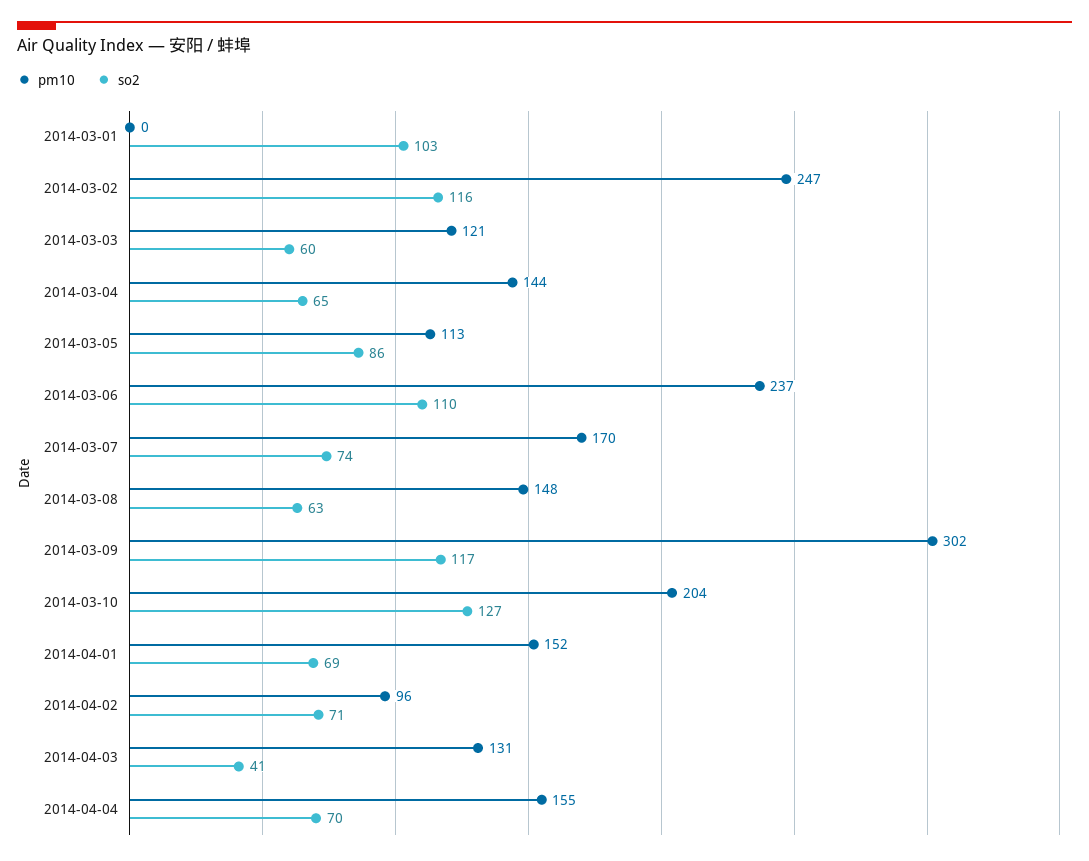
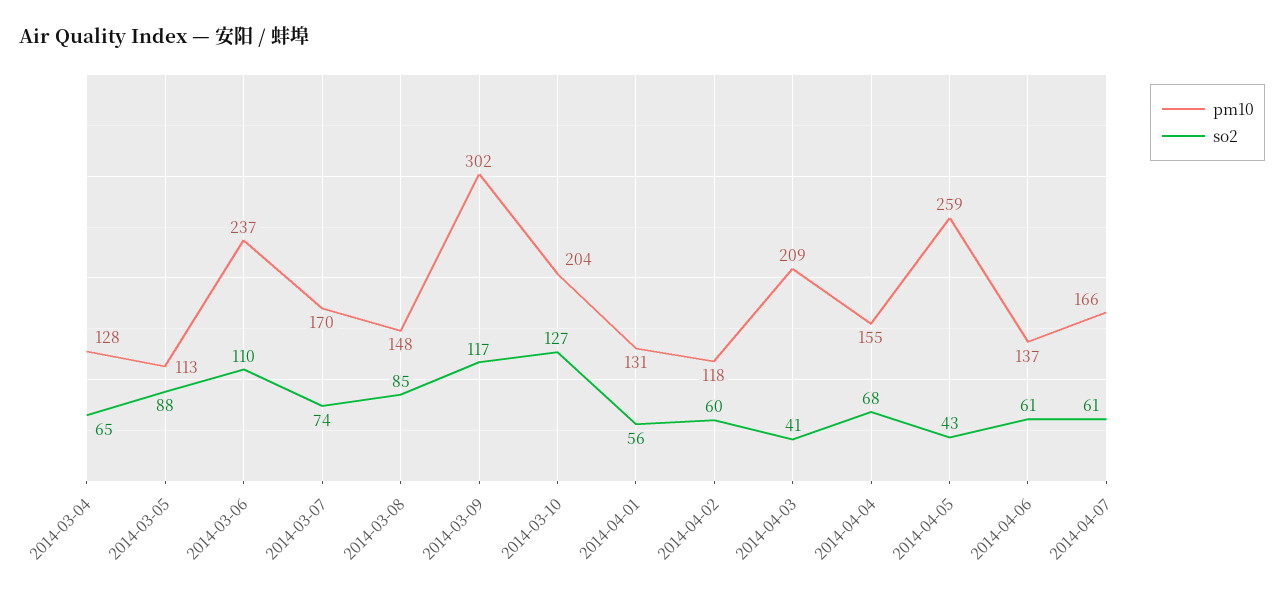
pm10, 2014-03-01: 0 -> none
so2, 2014-03-01: 103 -> none
pm10, 2014-03-02: 247 -> none
so2, 2014-03-02: 116 -> none
pm10, 2014-03-03: 121 -> none
so2, 2014-03-03: 60 -> none
pm10, 2014-03-04: 144 -> 128
so2, 2014-03-05: 86 -> 88
so2, 2014-03-08: 63 -> 85
pm10, 2014-04-01: 152 -> 131
so2, 2014-04-01: 69 -> 56
pm10, 2014-04-02: 96 -> 118
so2, 2014-04-02: 71 -> 60
pm10, 2014-04-03: 131 -> 209
so2, 2014-04-04: 70 -> 68
pm10, 2014-04-05: none -> 259
so2, 2014-04-05: none -> 43
pm10, 2014-04-06: none -> 137
so2, 2014-04-06: none -> 61
pm10, 2014-04-07: none -> 166
so2, 2014-04-07: none -> 61

